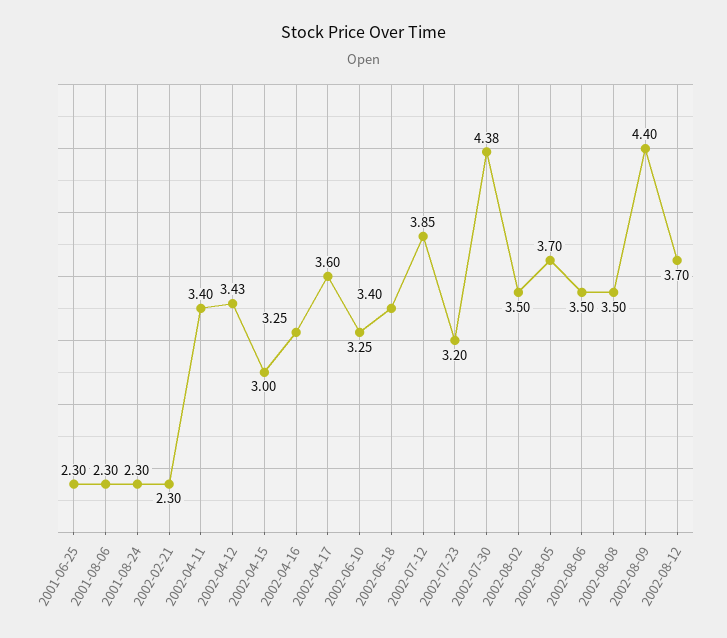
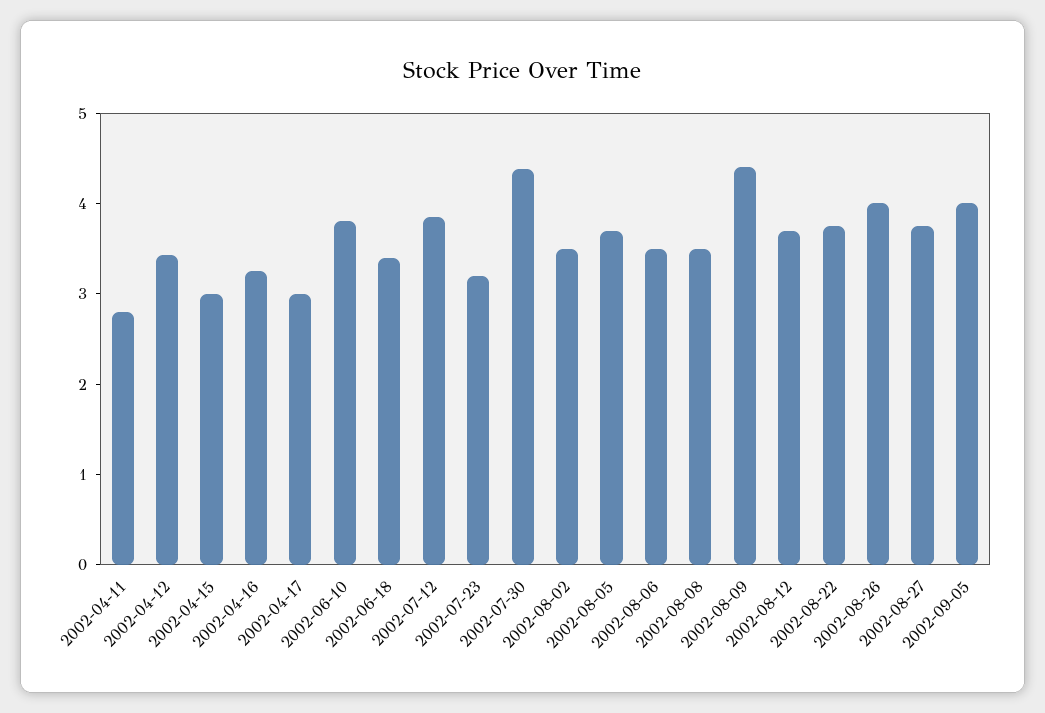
2001-06-25: 2.3 -> none
2001-08-06: 2.3 -> none
2001-08-24: 2.3 -> none
2002-02-21: 2.3 -> none
2002-04-11: 3.4 -> 2.8
2002-04-17: 3.6 -> 3
2002-06-10: 3.25 -> 3.8
2002-08-22: none -> 3.8
2002-08-26: none -> 4
2002-08-27: none -> 3.8
2002-09-05: none -> 4

